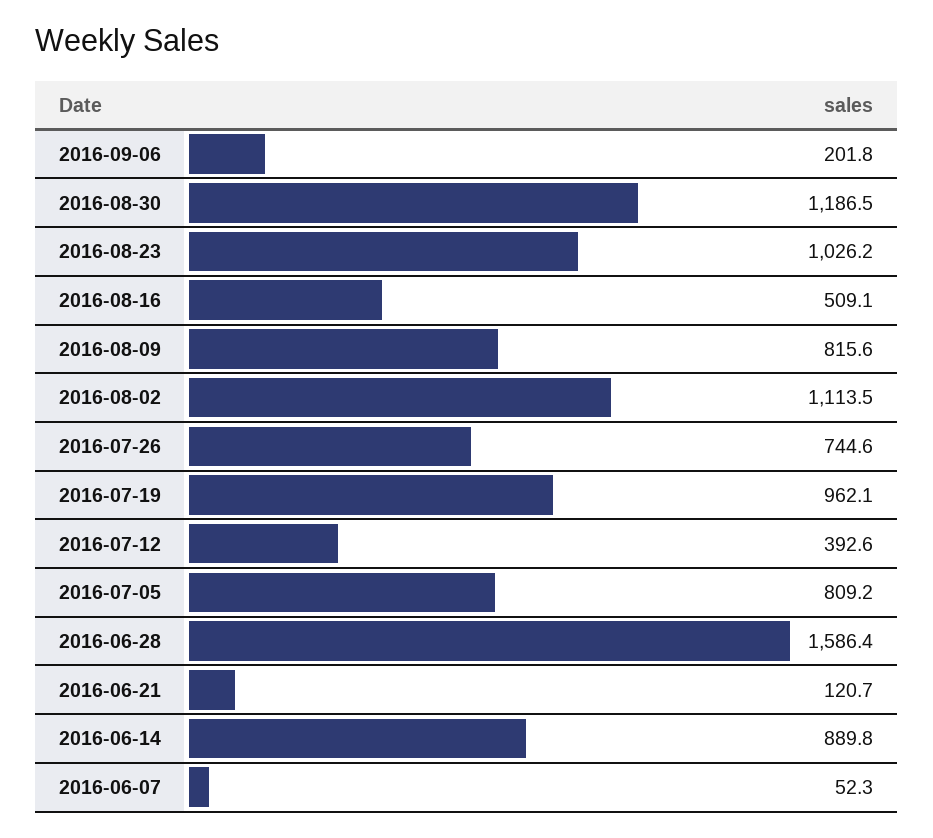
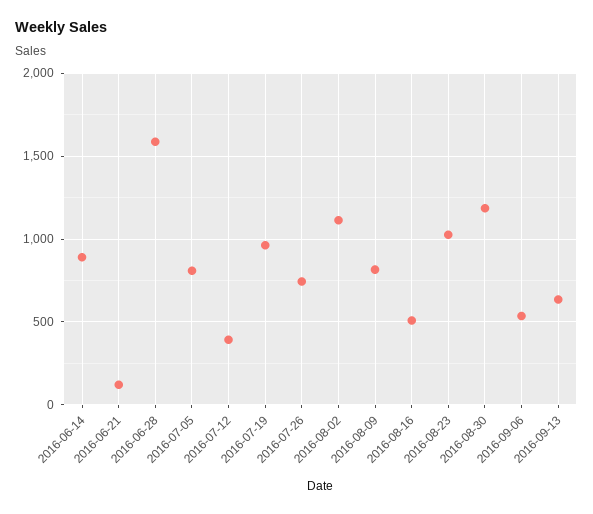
2016-09-06: 201.8 -> 550
2016-06-07: 52.3 -> none
2016-09-13: none -> 650

